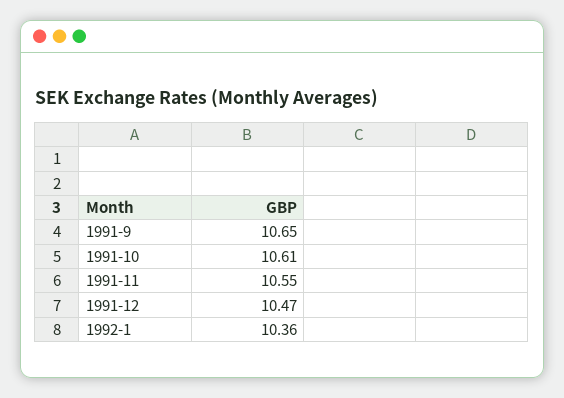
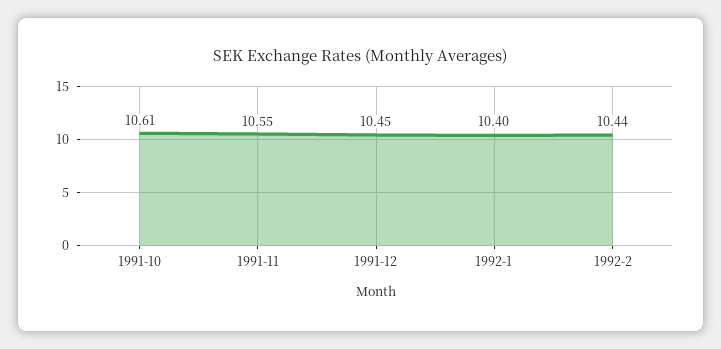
1991-9: 10.65 -> none
1991-12: 10.47 -> 10.45
1992-1: 10.36 -> 10.4
1992-2: none -> 10.44

